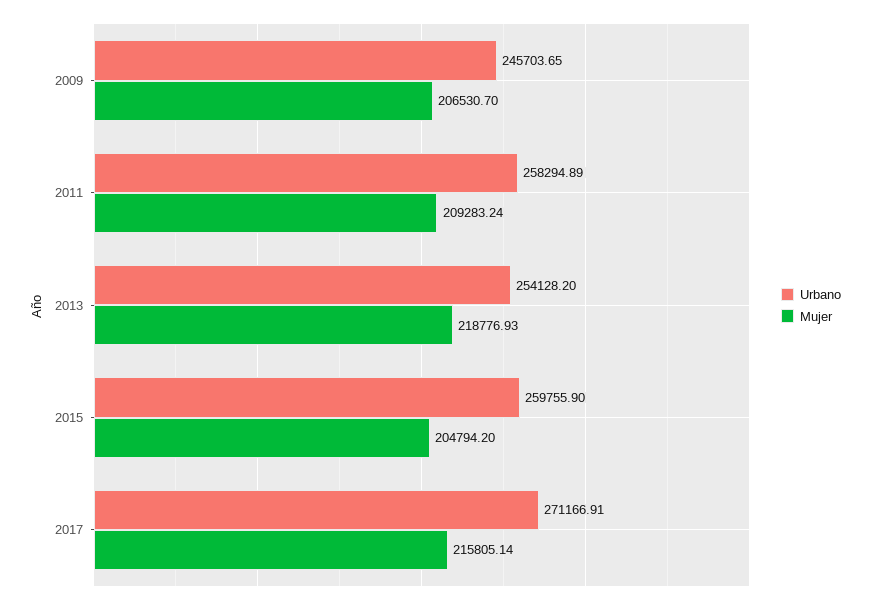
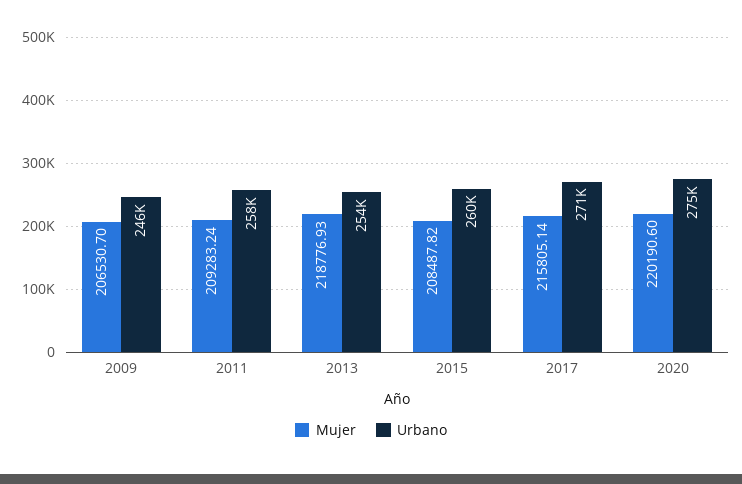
Mujer, 2015: 204794.2 -> 208487.82
Mujer, 2020: none -> 220190.6
Urbano, 2020: none -> 275000

